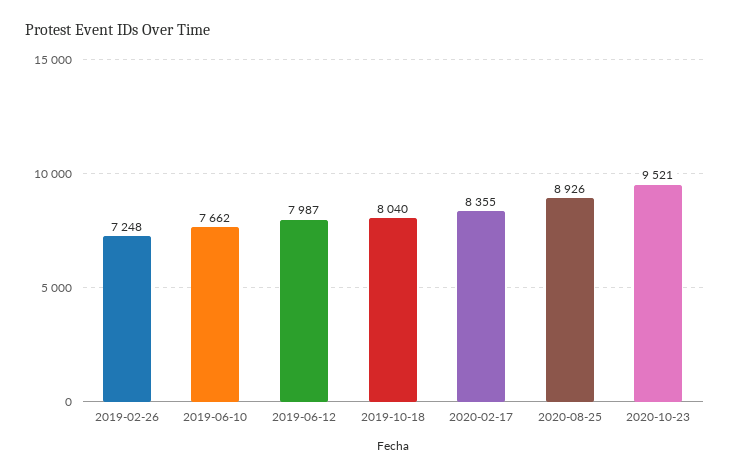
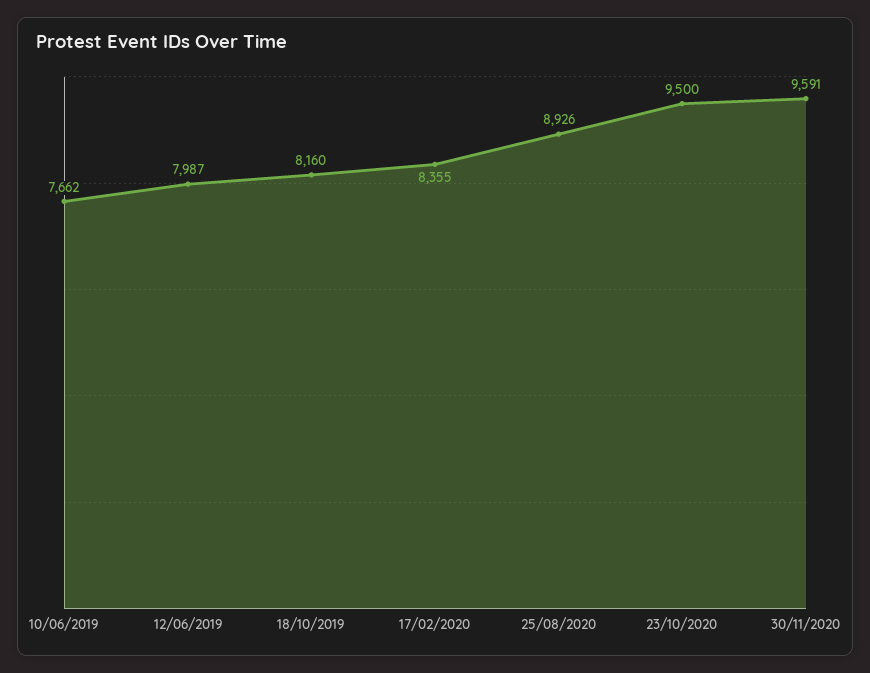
2019-02-26: 7248 -> none
2019-10-18: 8040 -> 8160
2020-10-23: 9521 -> 9500
30/11/2020: none -> 9591

